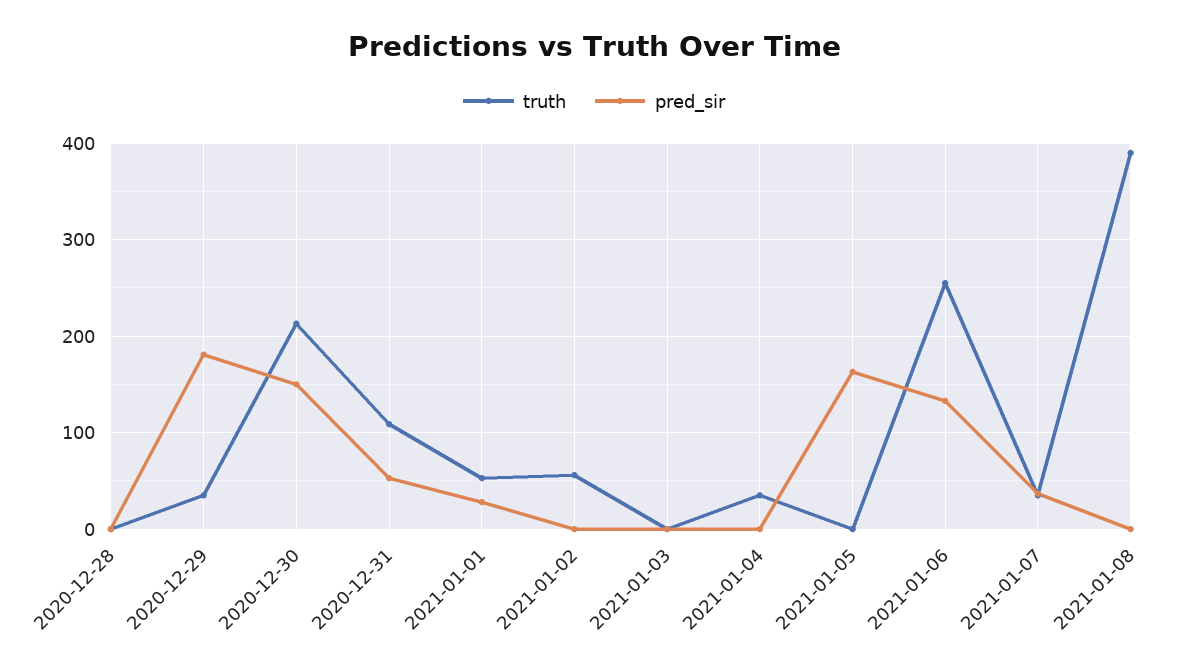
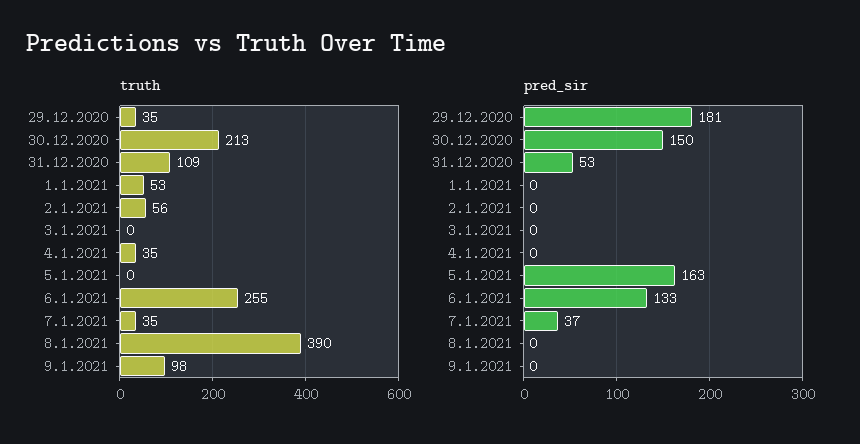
truth, 2020-12-28: 0 -> none
pred_sir, 2020-12-28: 0 -> none
pred_sir, 2021-01-01: 30 -> 0
truth, 9.1.2021: none -> 98
pred_sir, 9.1.2021: none -> 0

